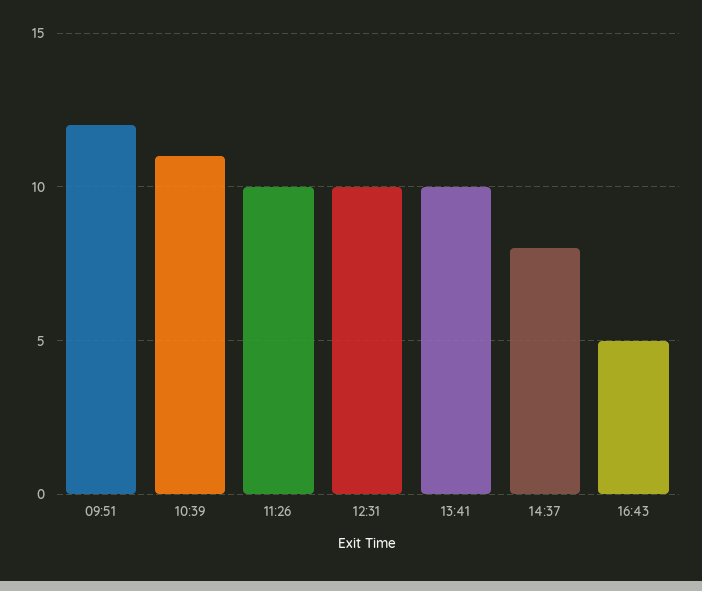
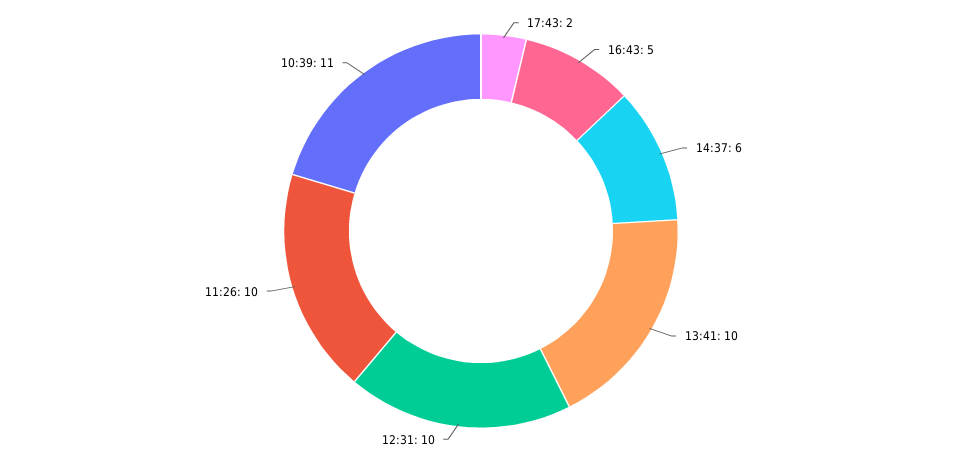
09:51: 12 -> none
14:37: 8 -> 6
17:43: none -> 2

